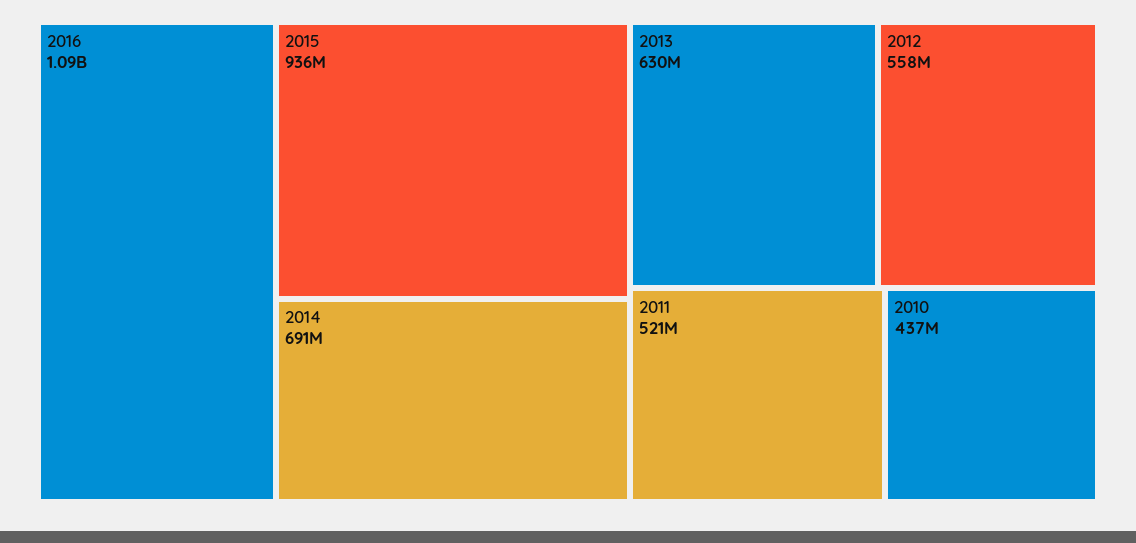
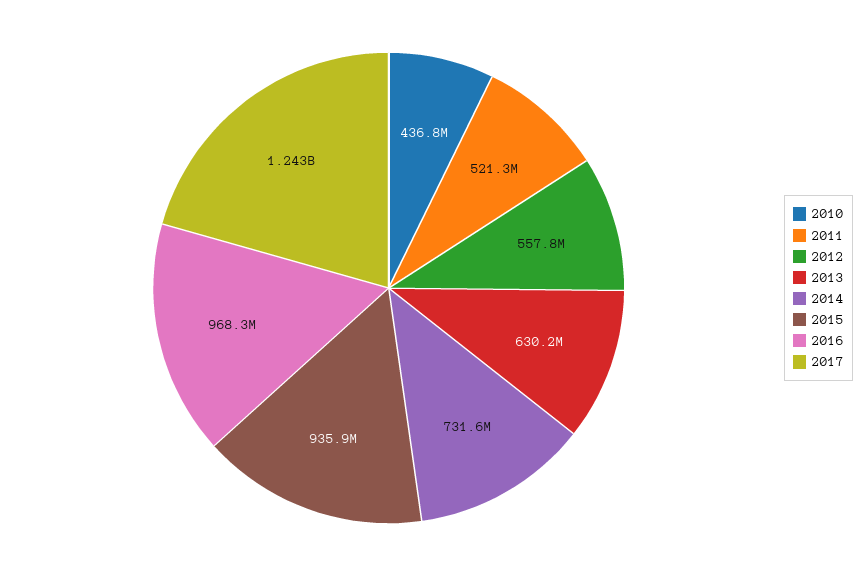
2016: 1090000000 -> 968300000
2014: 691000000 -> 731600000
2017: none -> 1243000000

